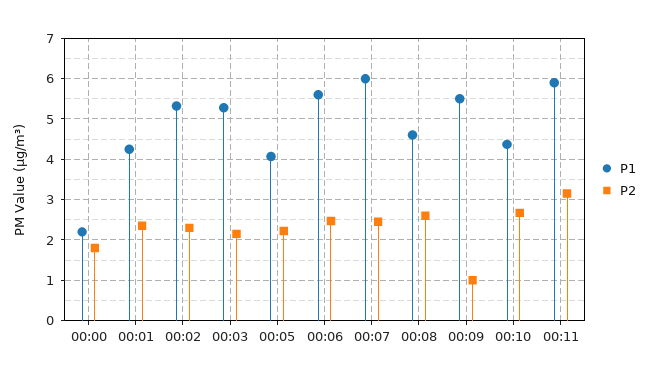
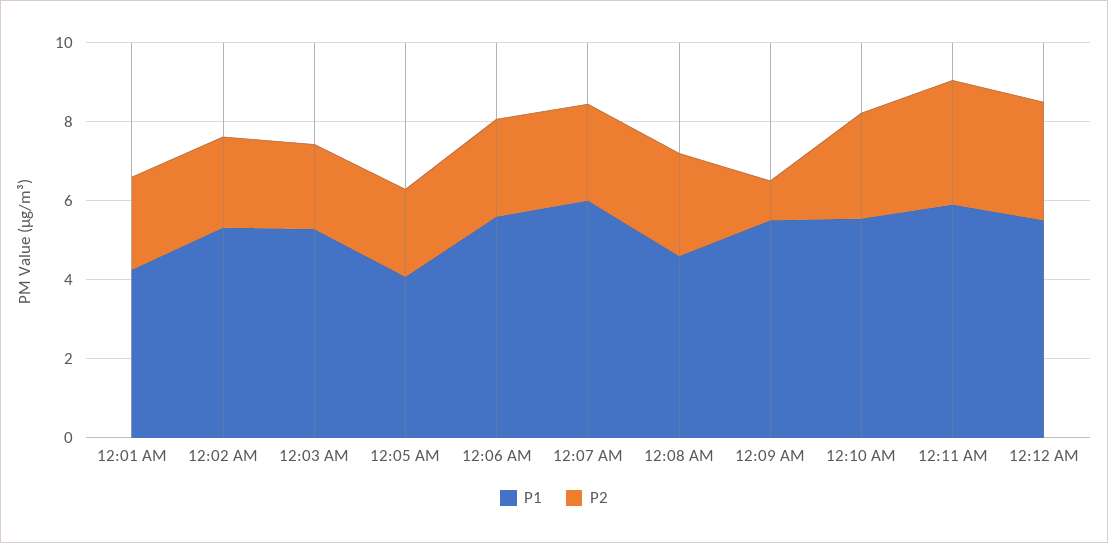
P1, 00:00: 2.2 -> none
P2, 00:00: 1.8 -> none
P1, 00:10: 4.4 -> 5.5
P1, 12:12 AM: none -> 5.5
P2, 12:12 AM: none -> 3

